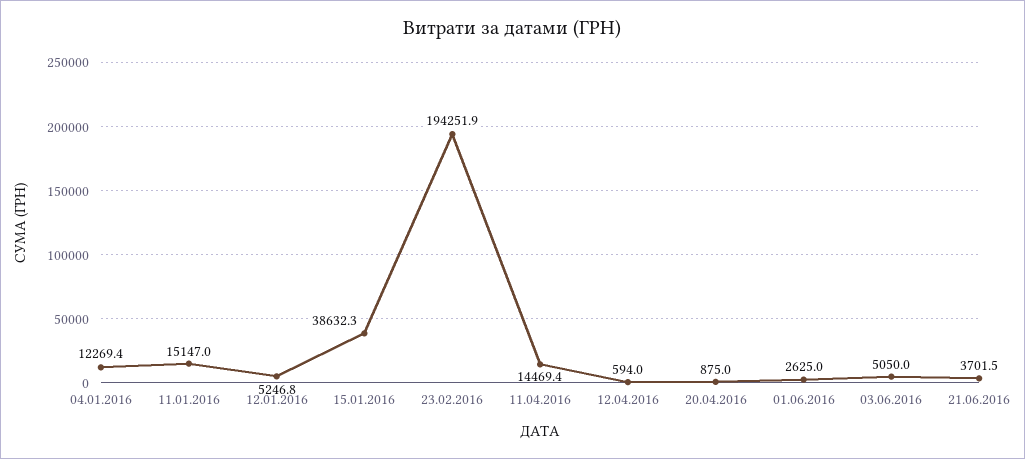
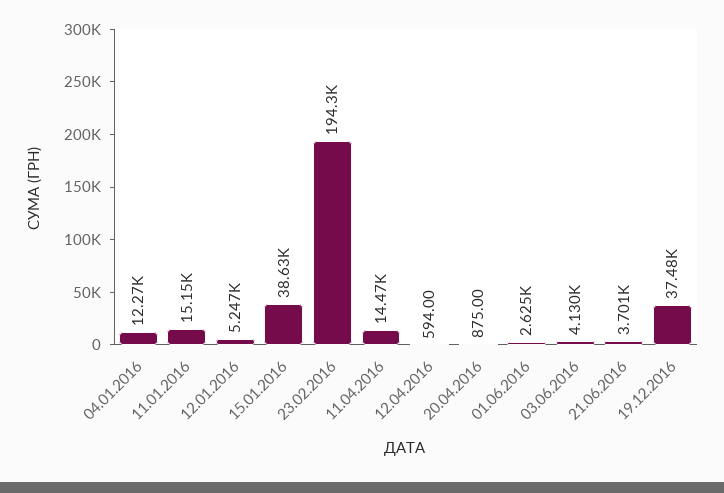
03.06.2016: 5050 -> 4130
19.12.2016: none -> 37480

